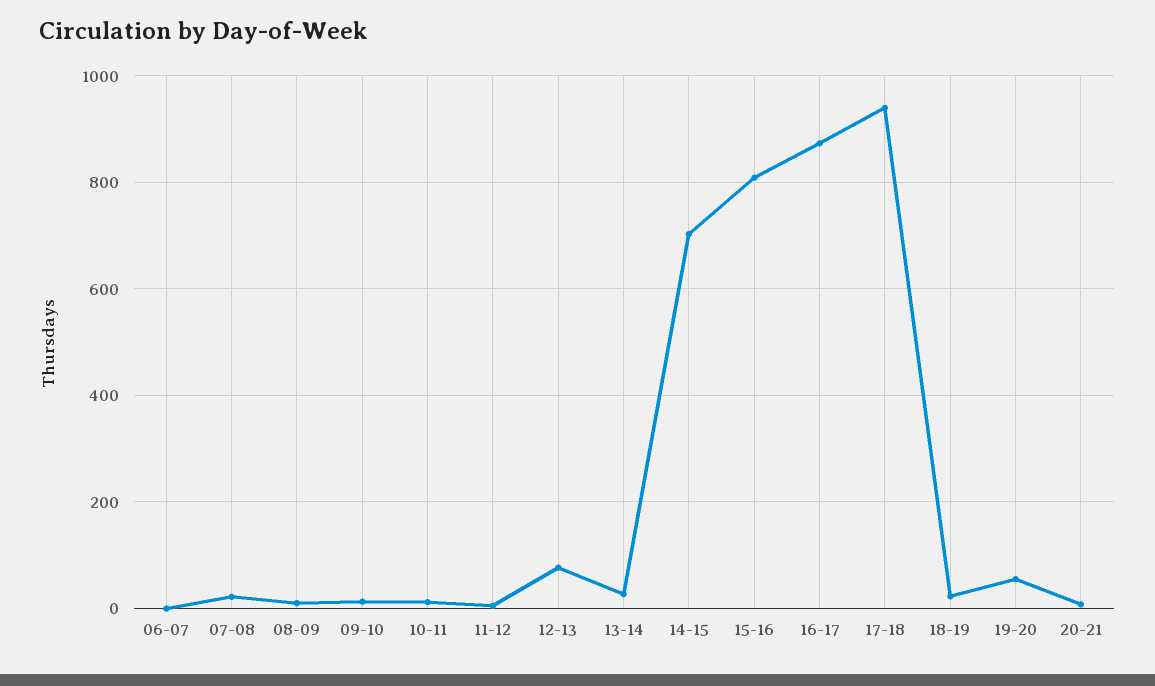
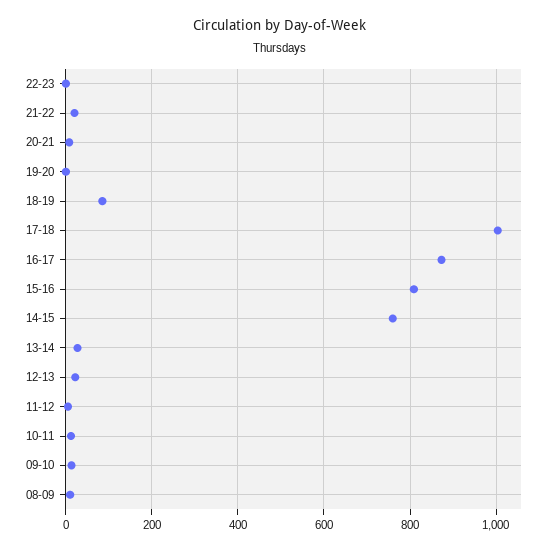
06-07: 0 -> none
07-08: 20 -> none
12-13: 80 -> 20
14-15: 700 -> 760
17-18: 940 -> 1000
18-19: 20 -> 80
19-20: 60 -> 0
22-23: none -> 0
21-22: none -> 20

